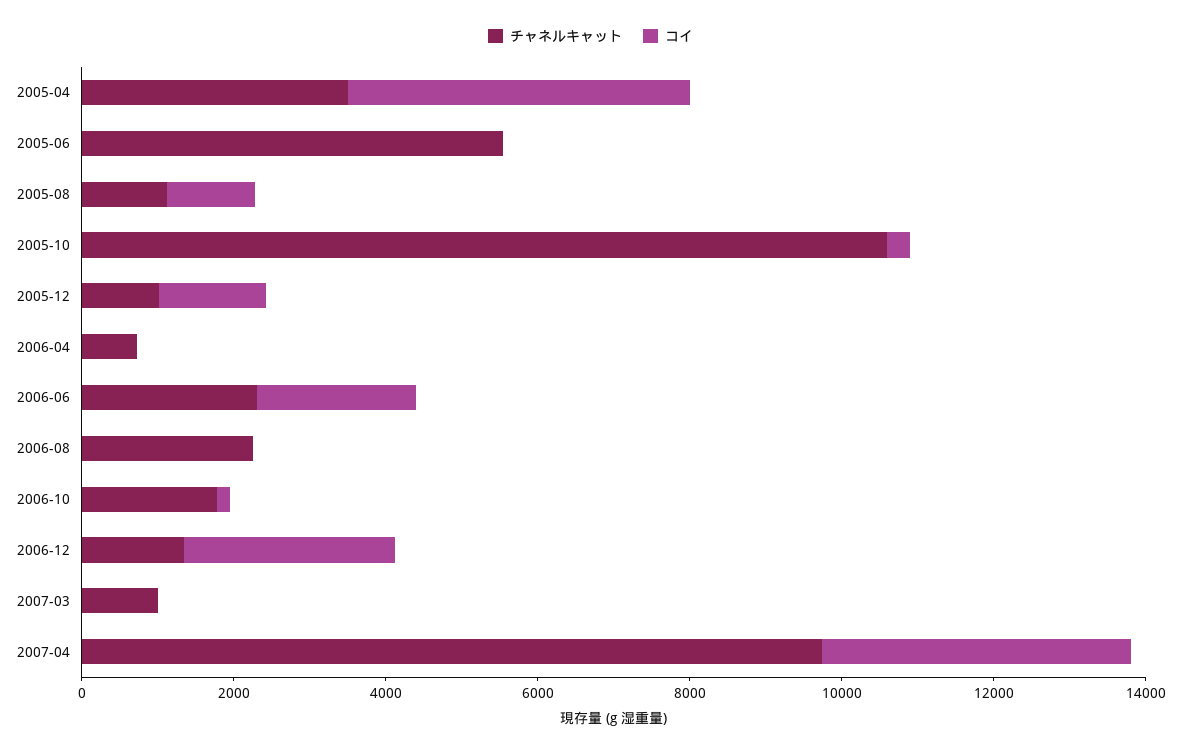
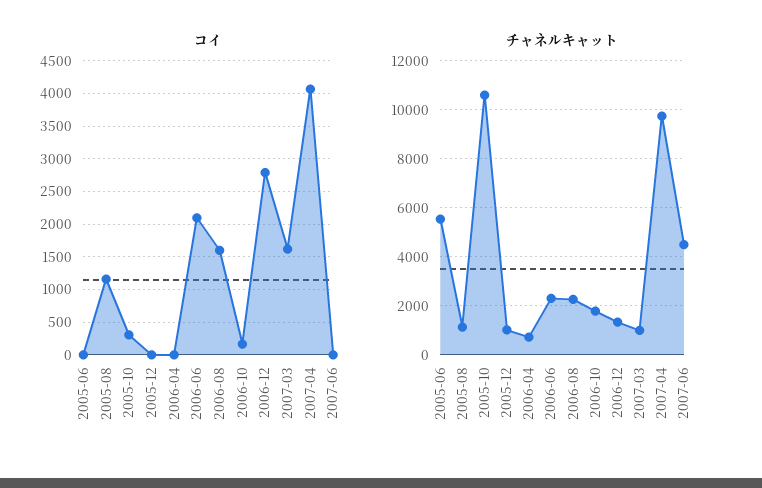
チャネルキャット, 2005-04: 3500 -> none
コイ, 2005-04: 4500 -> none
コイ, 2005-12: 1500 -> 0
コイ, 2006-08: 0 -> 1600
コイ, 2007-03: 0 -> 1600
コイ, 2007-06: none -> 0
チャネルキャット, 2007-06: none -> 4500

